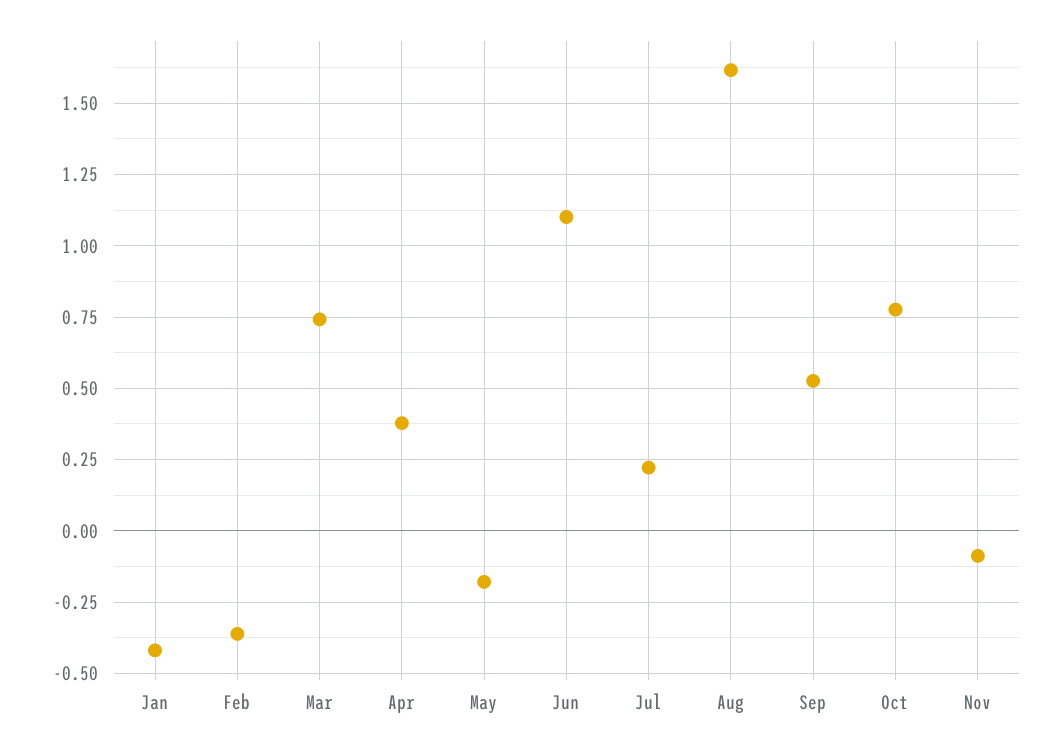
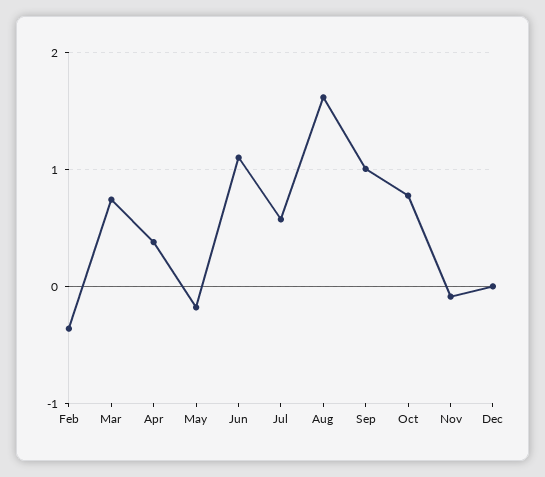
Jan: -0.425 -> none
Jul: 0.225 -> 0.6
Sep: 0.525 -> 1
Dec: none -> 0

